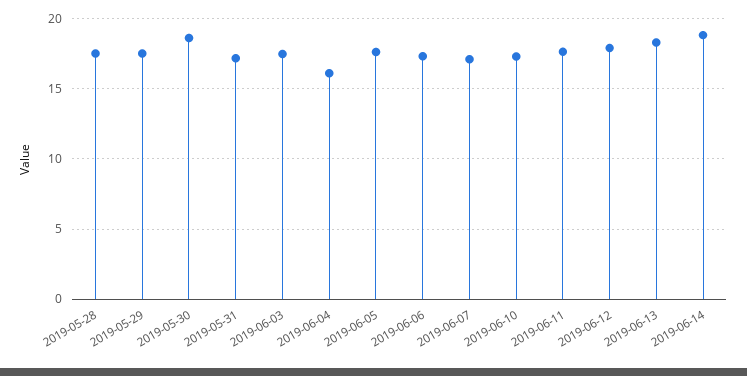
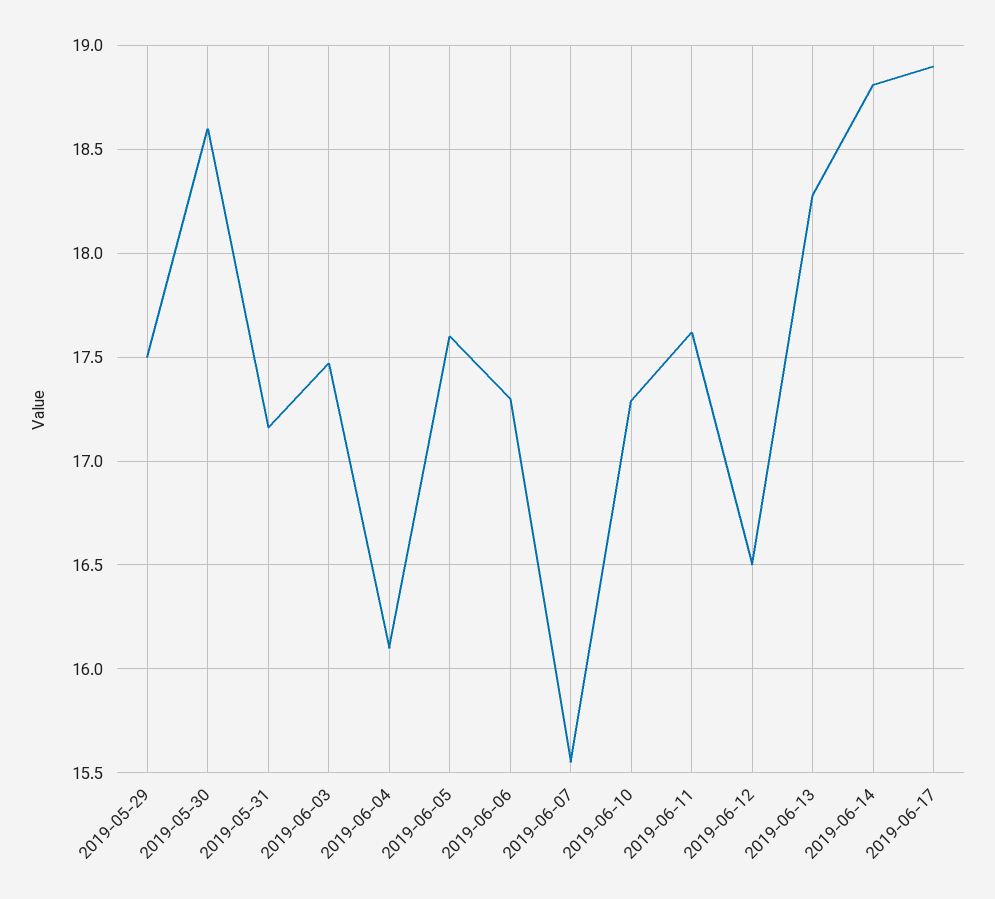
2019-05-28: 17.5 -> none
2019-06-07: 17 -> 15.55
2019-06-12: 18 -> 16.5
2019-06-17: none -> 18.9

